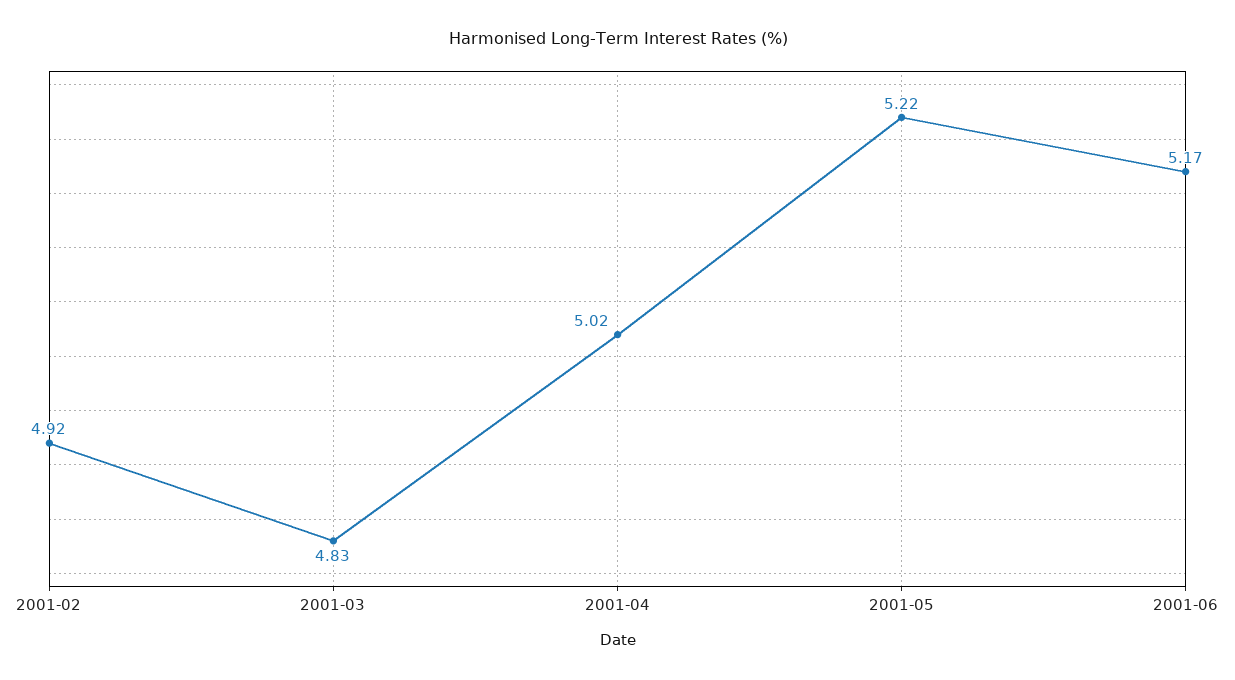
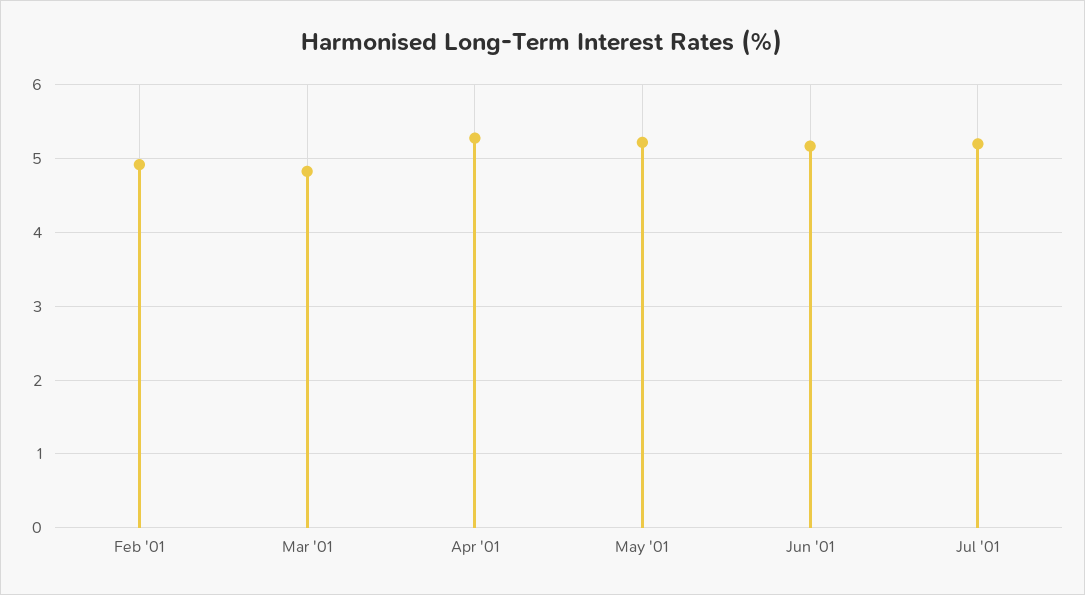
2001-04: 5.02 -> 5.3
Jul '01: none -> 5.2

